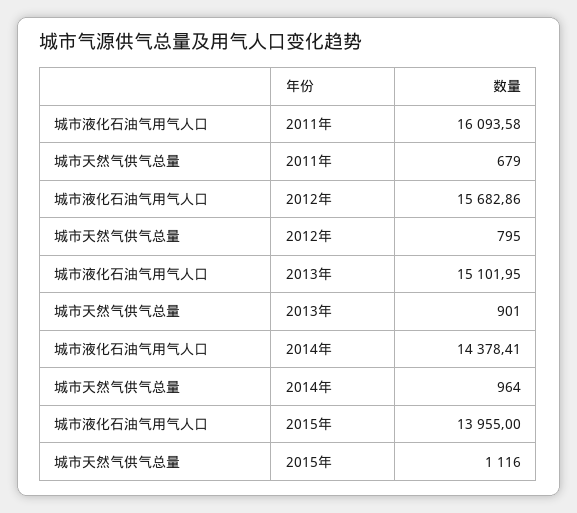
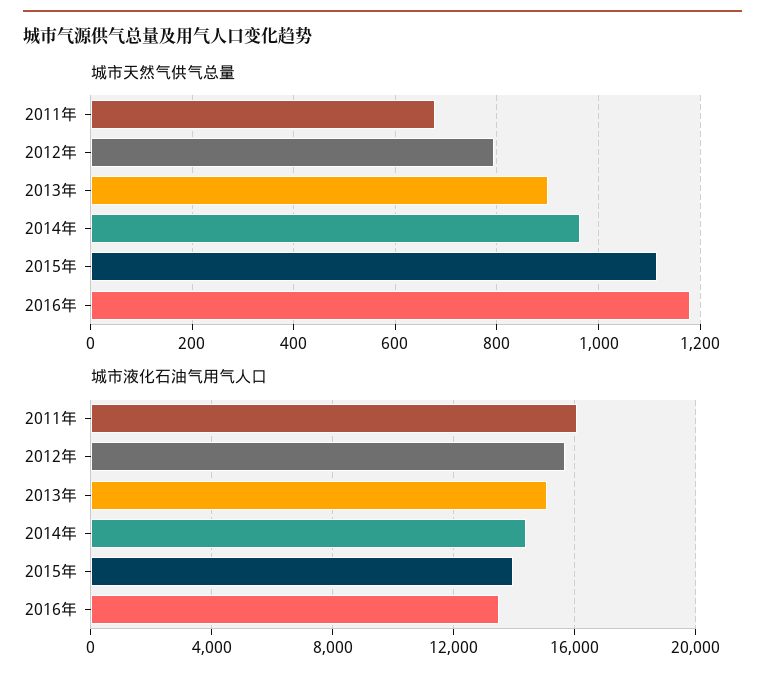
城市天然气供气总量, 2016年: none -> 1180
城市液化石油气用气人口, 2016年: none -> 13500

